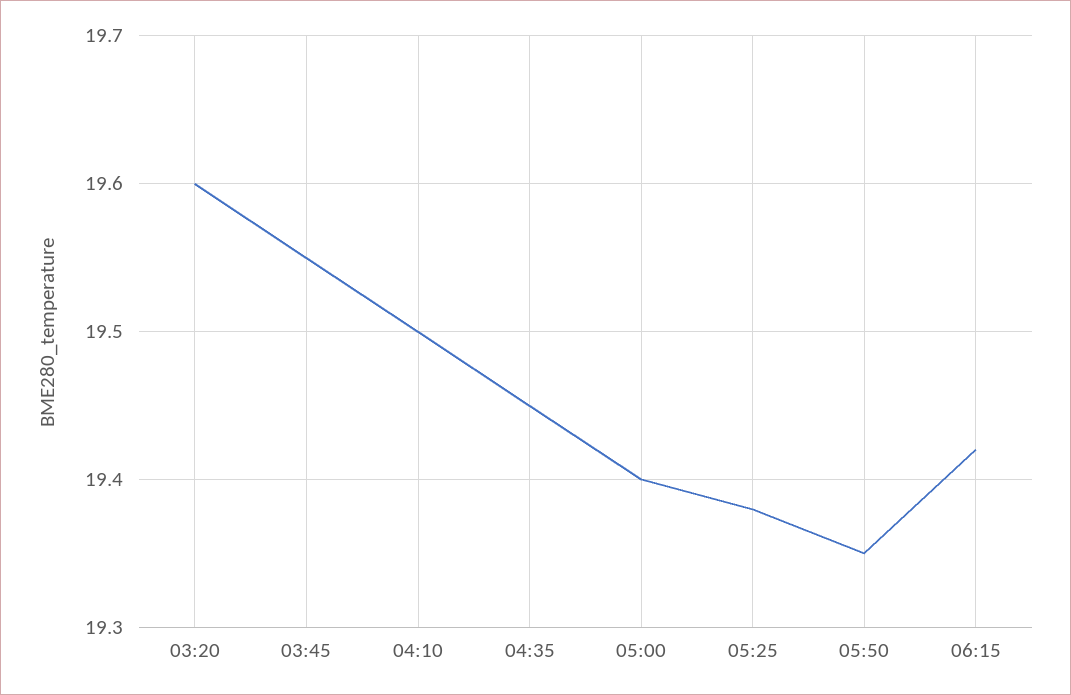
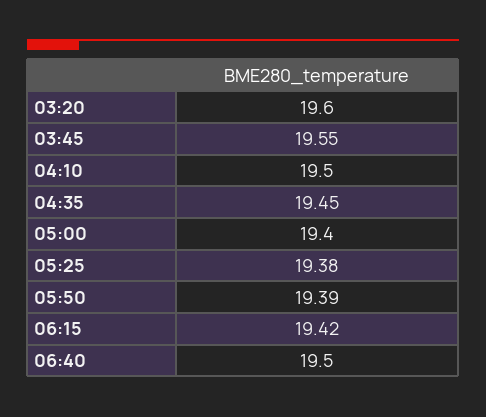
05:50: 19.35 -> 19.39
06:40: none -> 19.5

